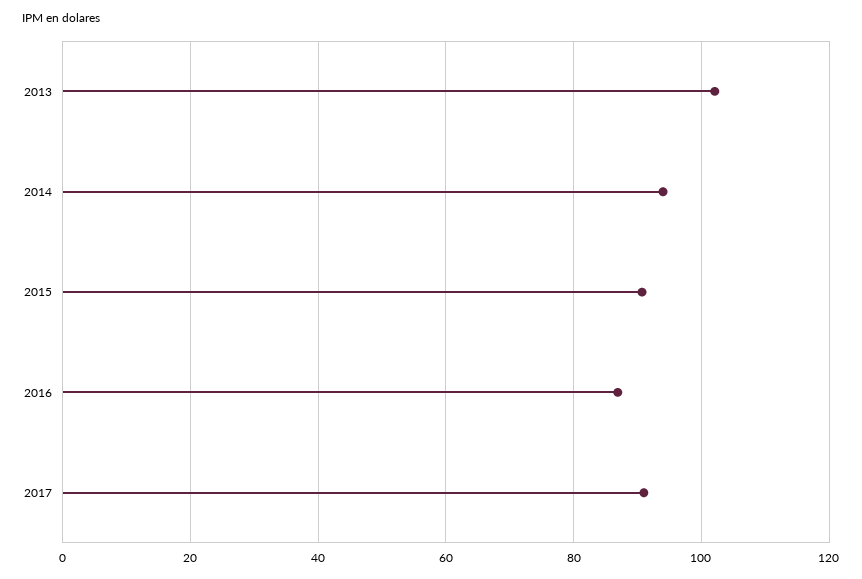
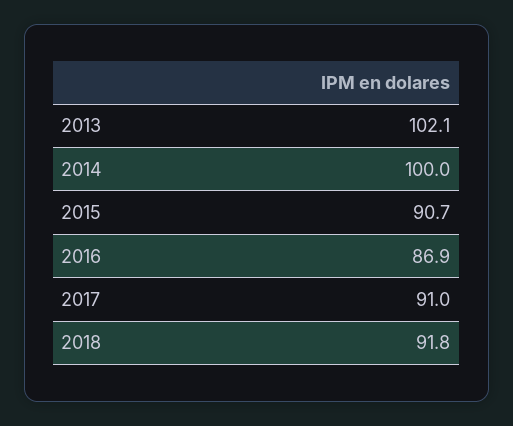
2014: 94 -> 100
2018: none -> 91.8

